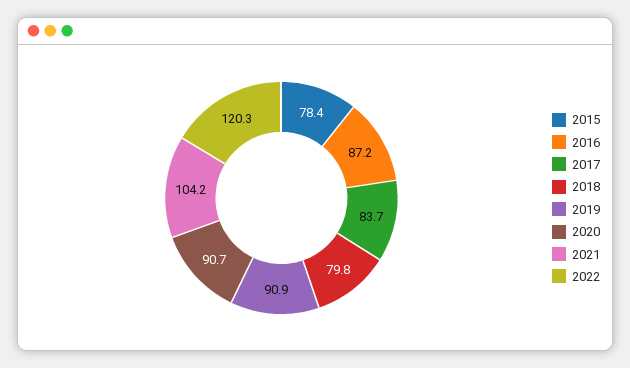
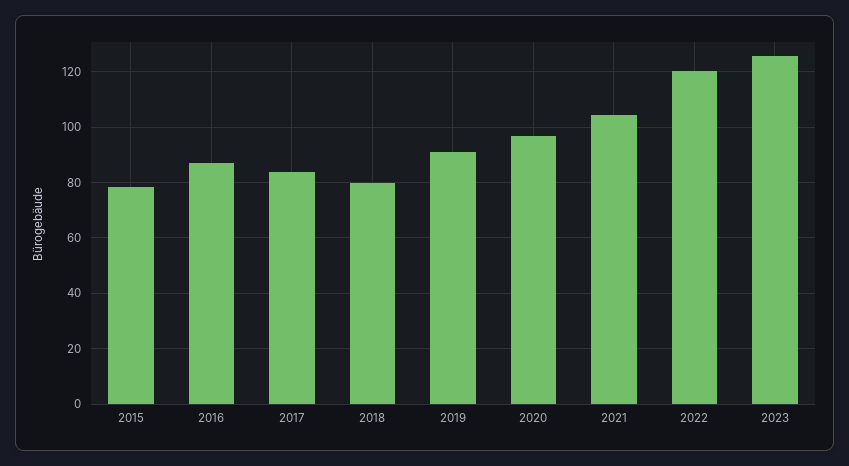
2020: 90.7 -> 97.5
2023: none -> 125

